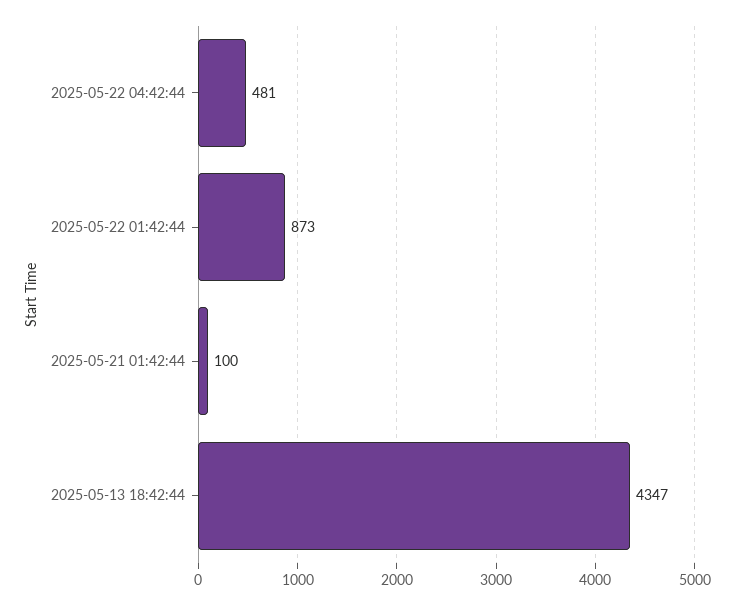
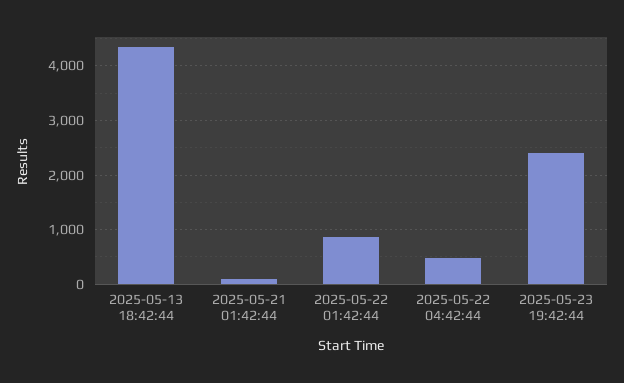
2025-05-23 19:42:44: none -> 2400

